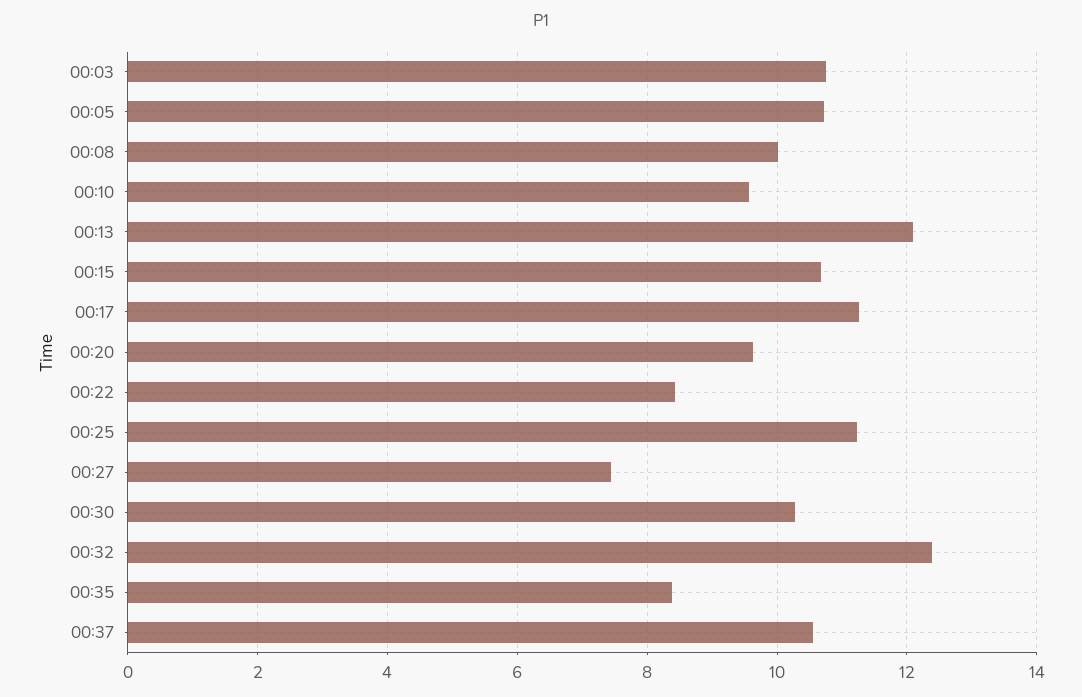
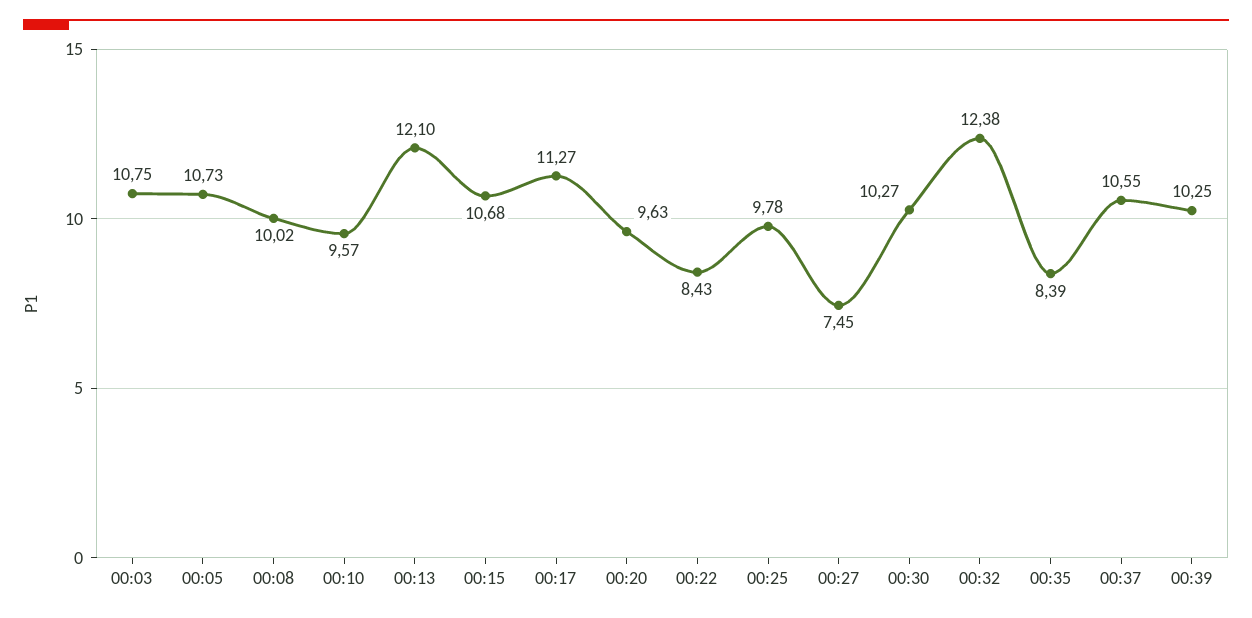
00:25: 11.2 -> 9.78
00:39: none -> 10.25

